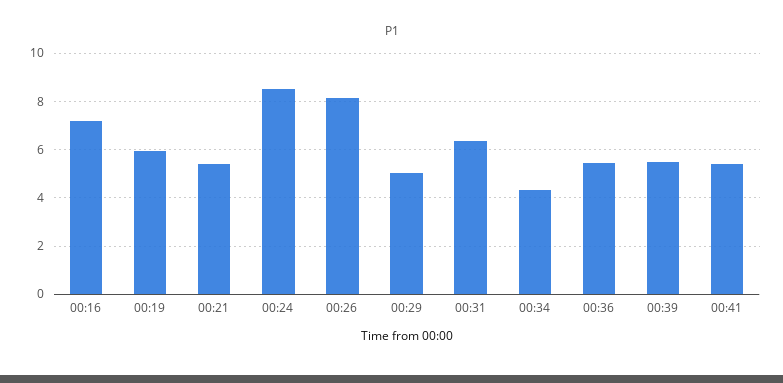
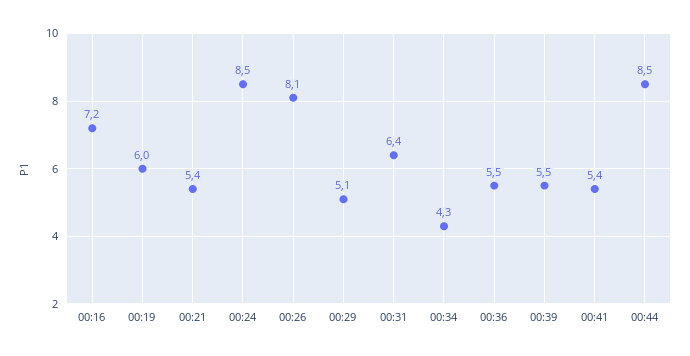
00:44: none -> 8.5

